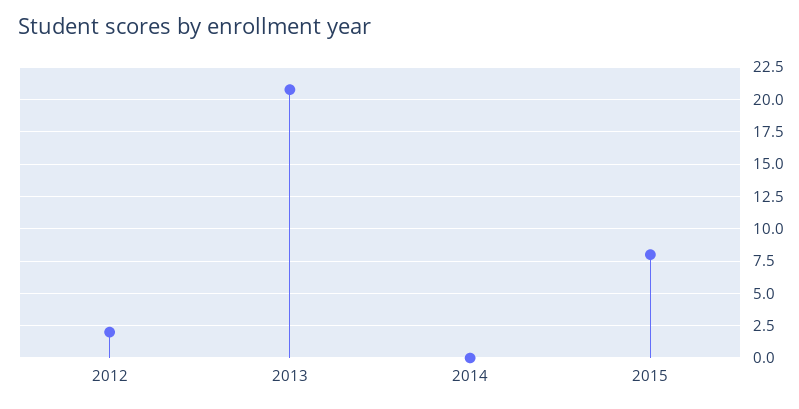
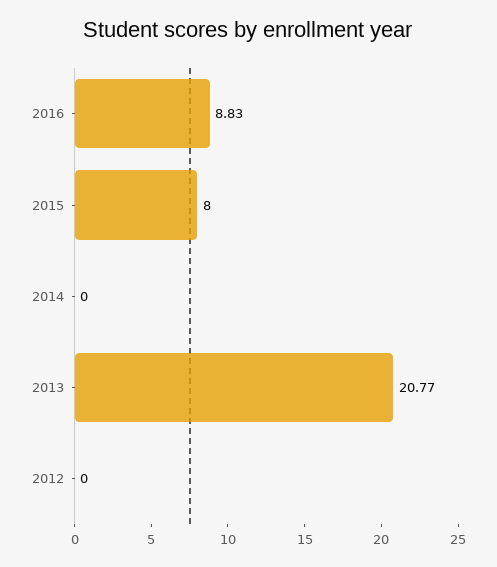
2012: 2 -> 0
2016: none -> 8.83

